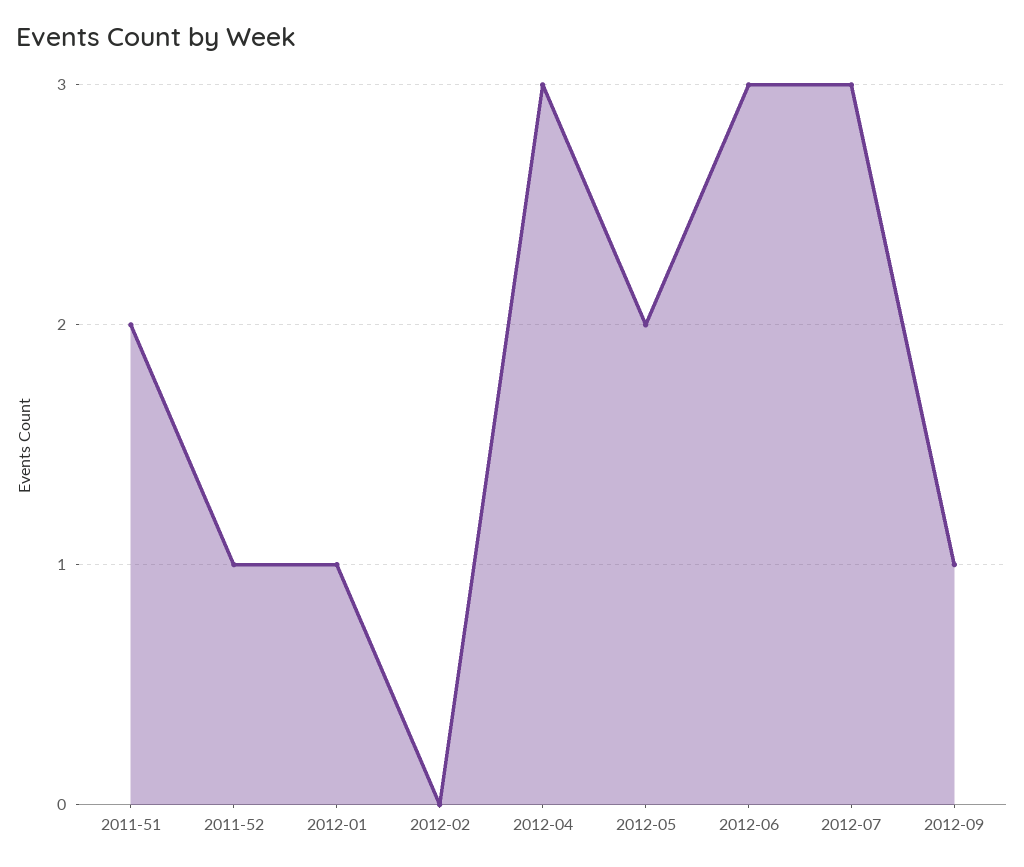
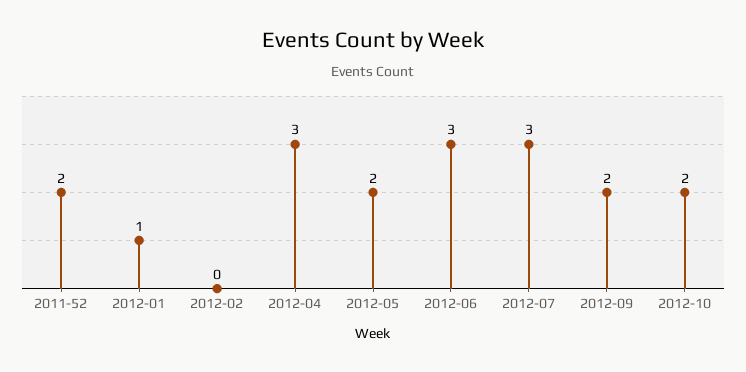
2011-51: 2 -> none
2011-52: 1 -> 2
2012-09: 1 -> 2
2012-10: none -> 2

